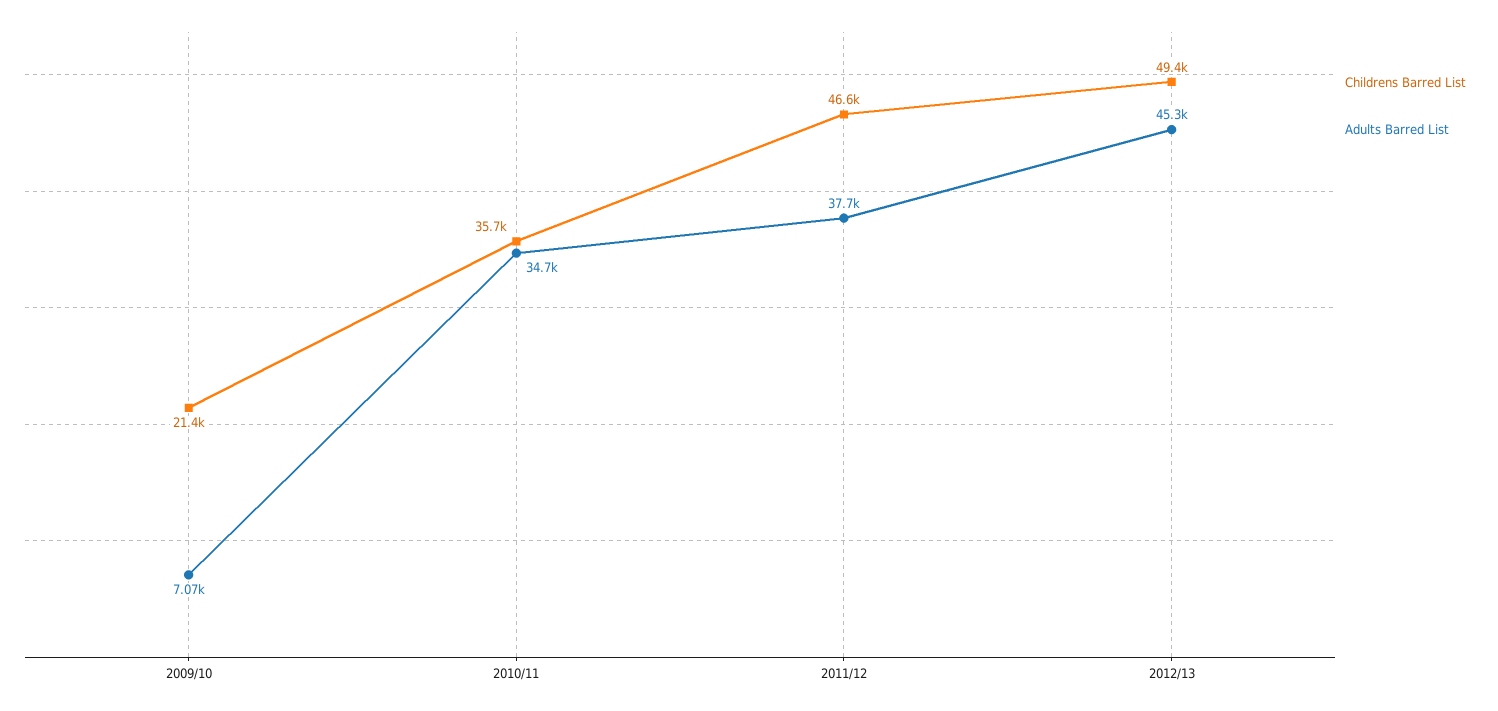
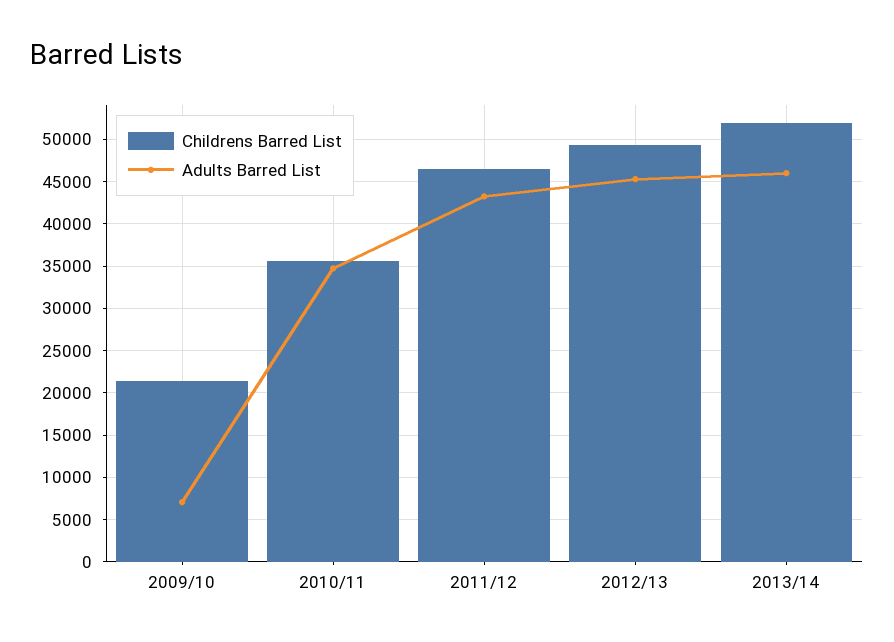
Adults Barred List, 2011/12: 37700 -> 43000
Childrens Barred List, 2013/14: none -> 52000
Adults Barred List, 2013/14: none -> 46000

